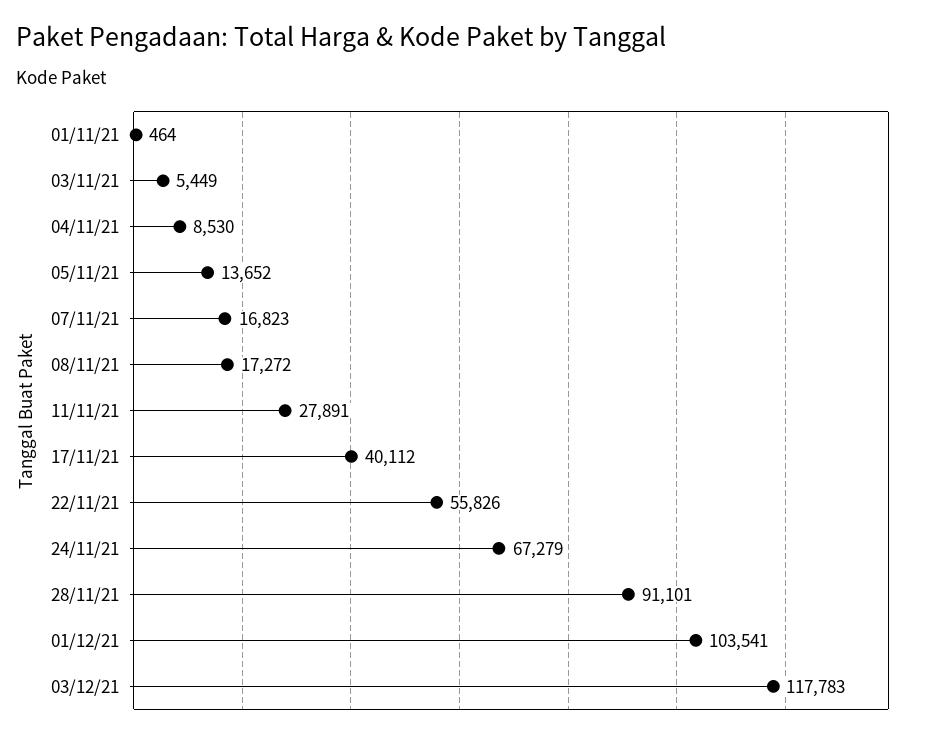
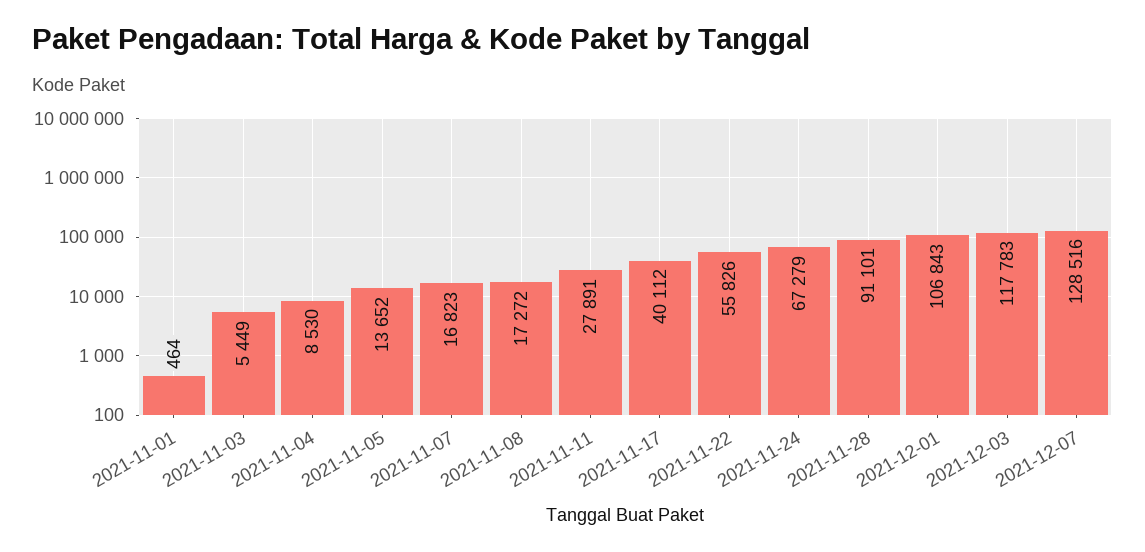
01/12/21: 103541 -> 106843
2021-12-07: none -> 128516

